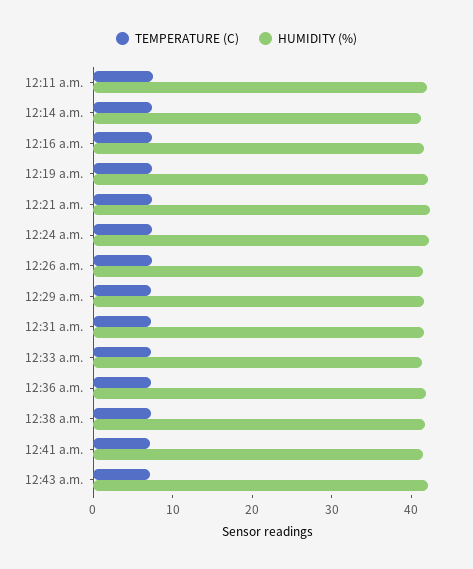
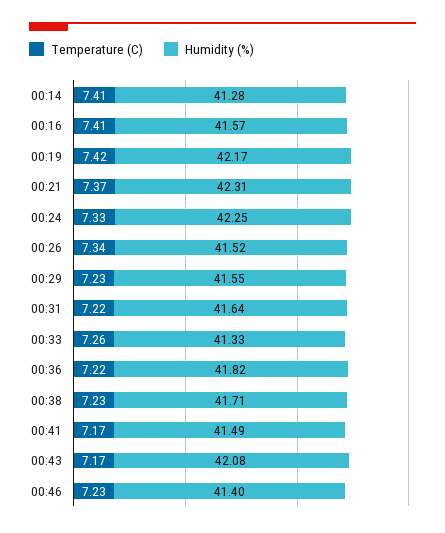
TEMPERATURE (C), 12:11 a.m.: 8 -> none
HUMIDITY (%), 12:11 a.m.: 42 -> none
TEMPERATURE (C), 00:46: none -> 7.23
HUMIDITY (%), 00:46: none -> 41.4

